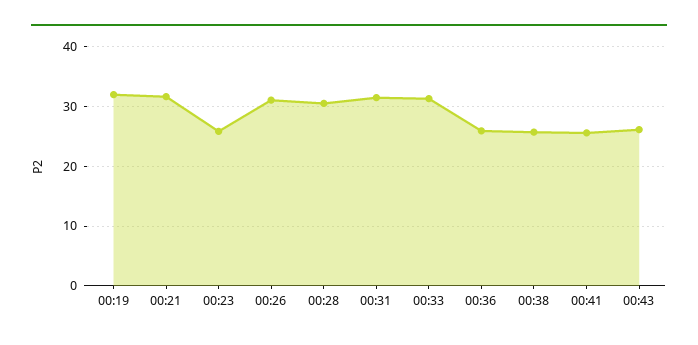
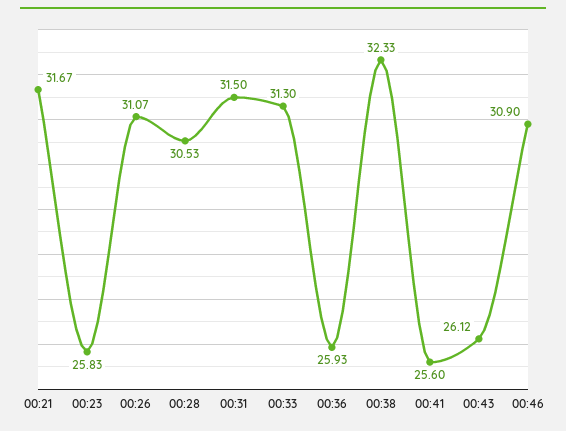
00:19: 32 -> none
00:38: 26 -> 32.33
00:46: none -> 30.9

